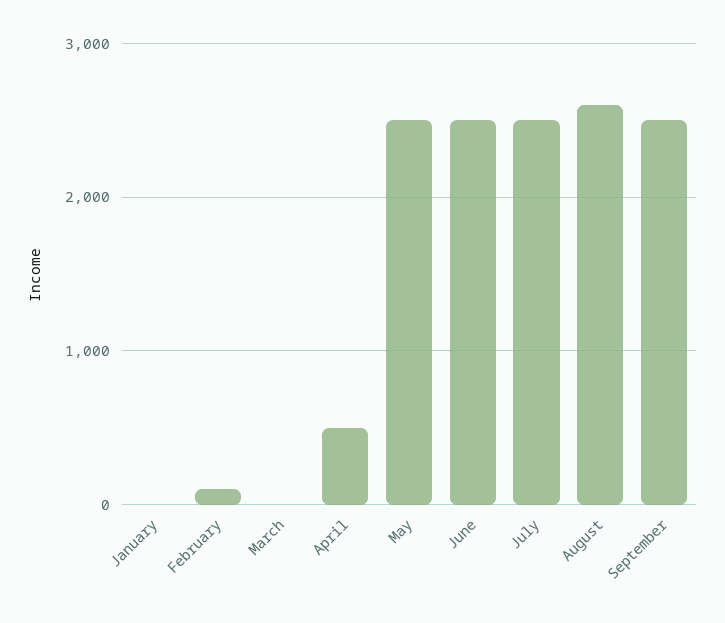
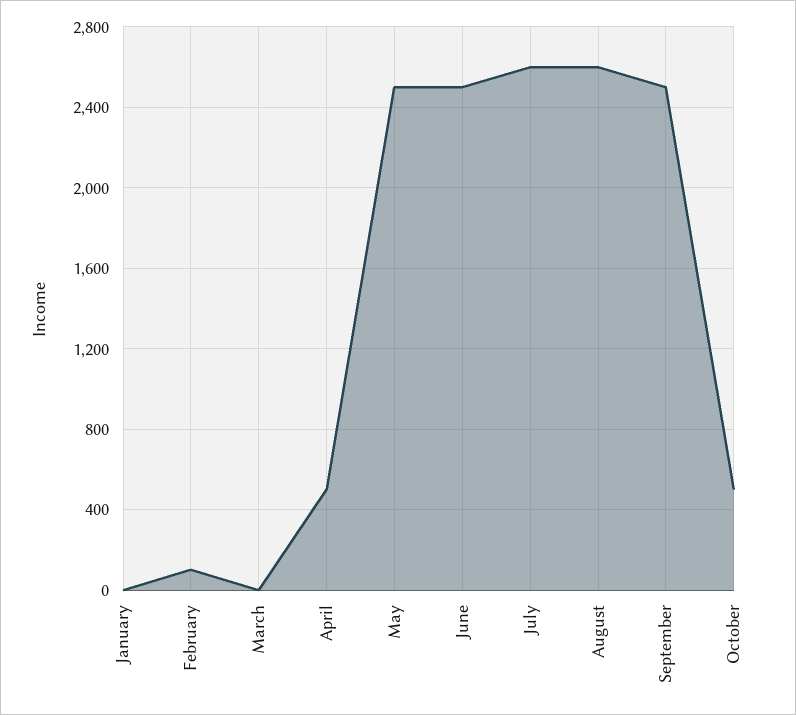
July: 2500 -> 2600
October: none -> 500

